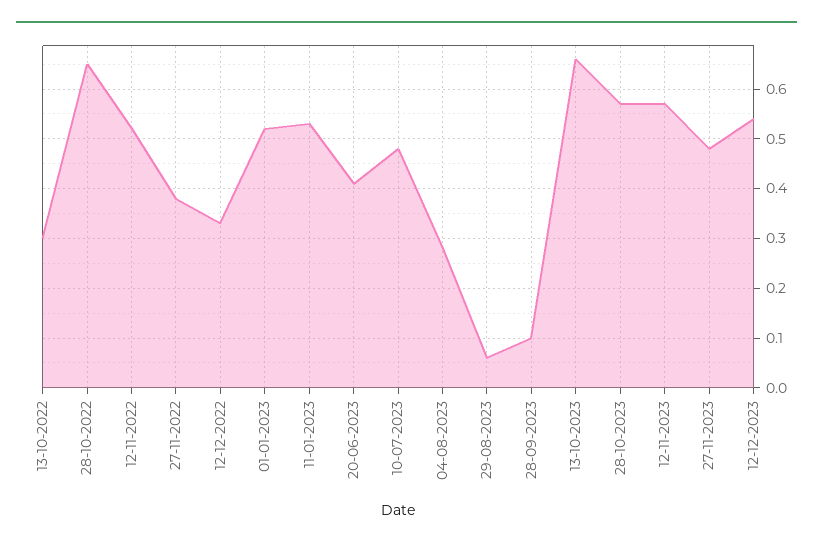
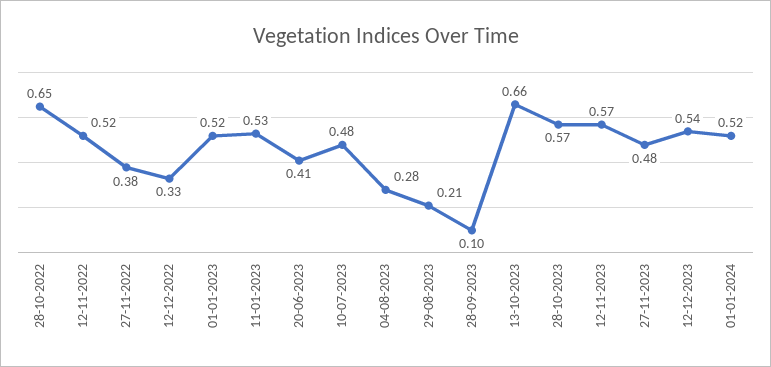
13-10-2022: 0.3 -> none
29-08-2023: 0.05 -> 0.21
01-01-2024: none -> 0.52

